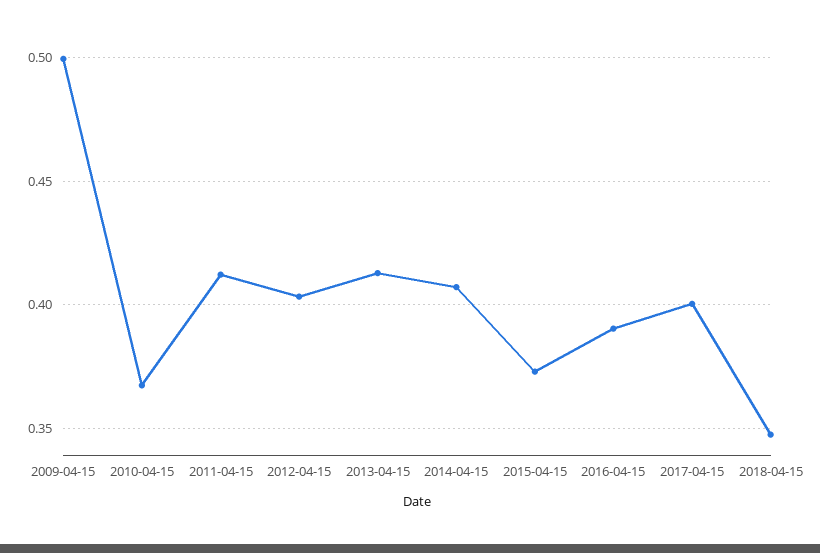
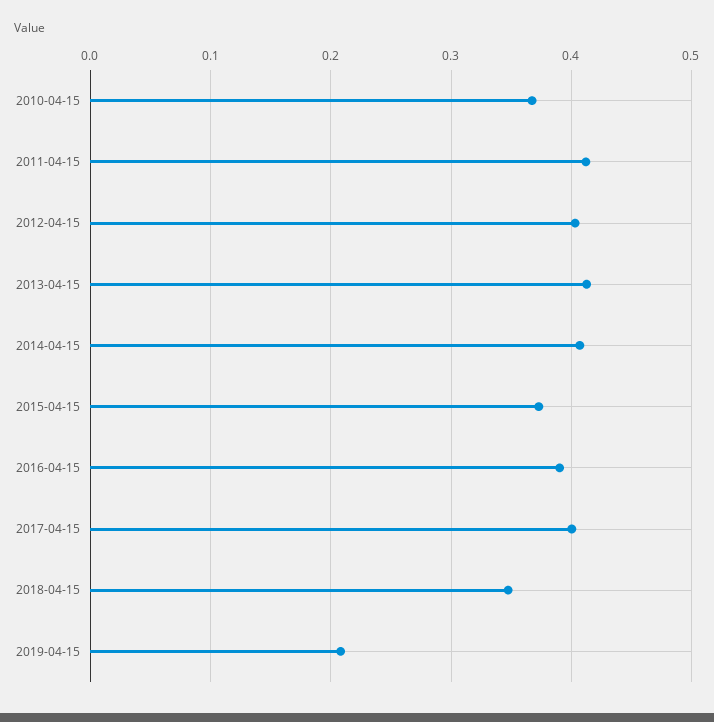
2009-04-15: 0.5 -> none
2019-04-15: none -> 0.21

